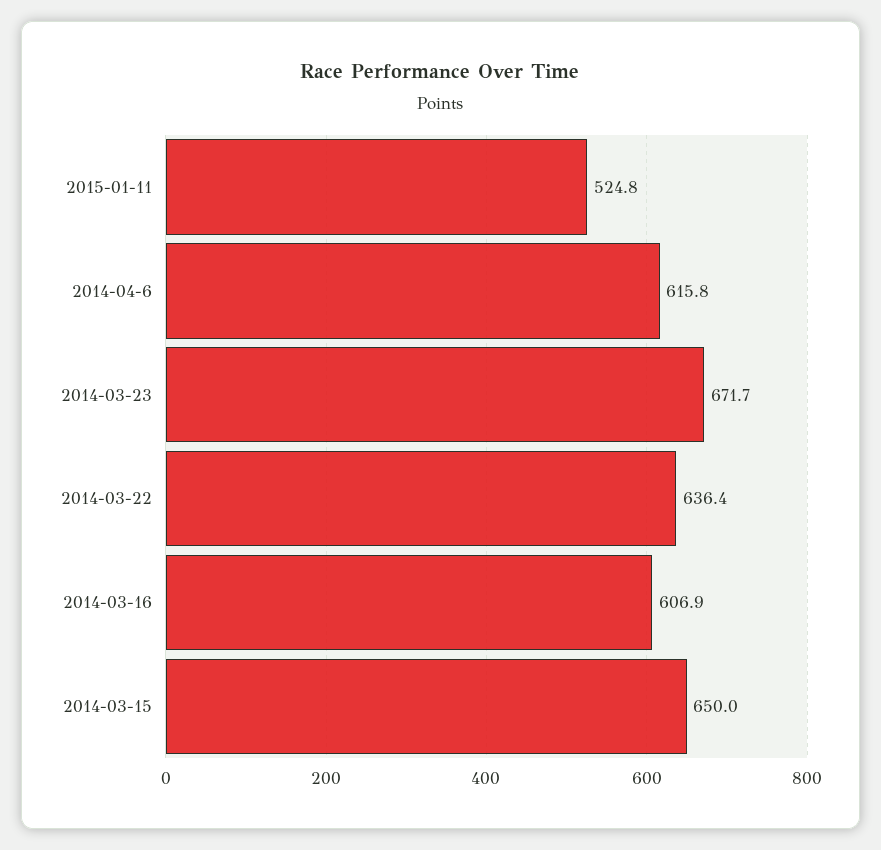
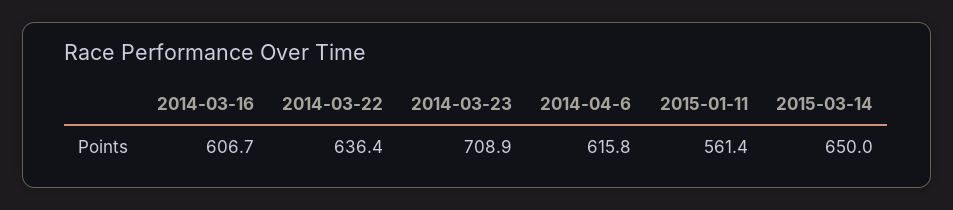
2015-01-11: 524.8 -> 561.4
2014-03-23: 671.7 -> 708.9
2014-03-16: 606.9 -> 606.7
2014-03-15: 650 -> none
2015-03-14: none -> 650

